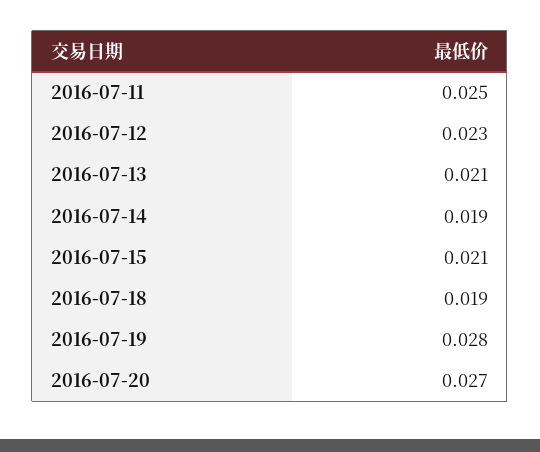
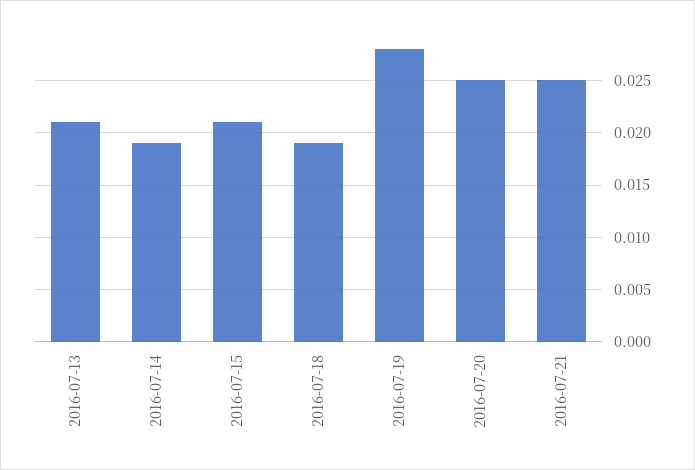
2016-07-11: 0.025 -> none
2016-07-12: 0.023 -> none
2016-07-20: 0.027 -> 0.025
2016-07-21: none -> 0.025

